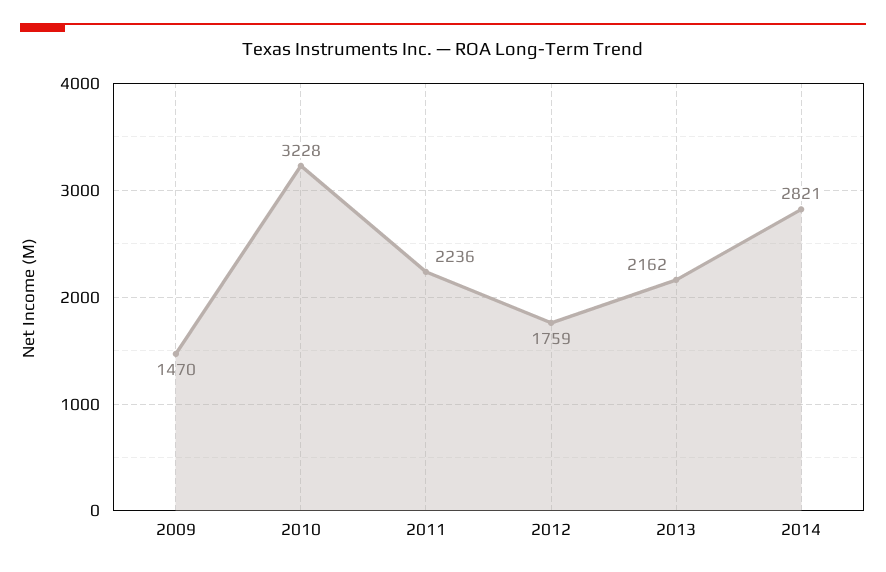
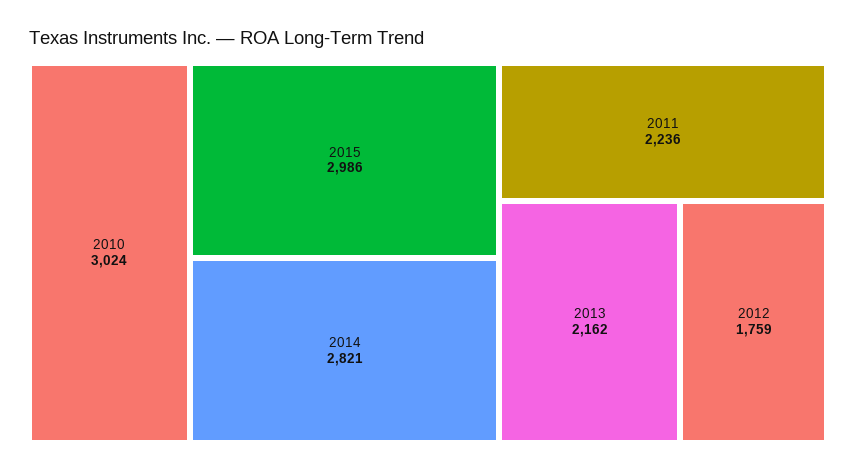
2009: 1470 -> none
2010: 3228 -> 3024
2015: none -> 2986

